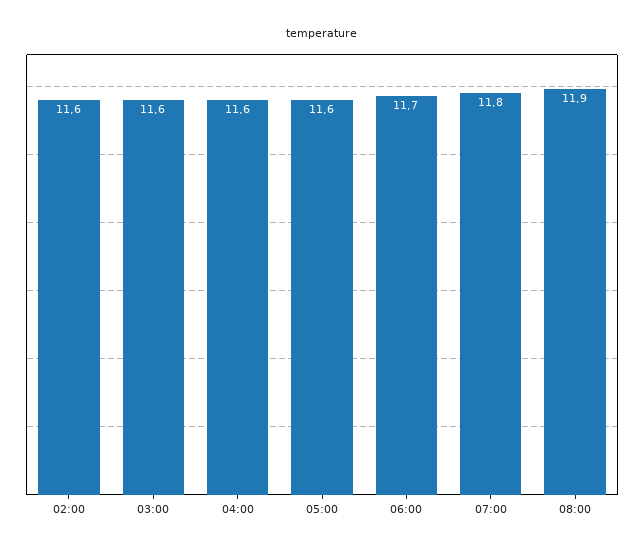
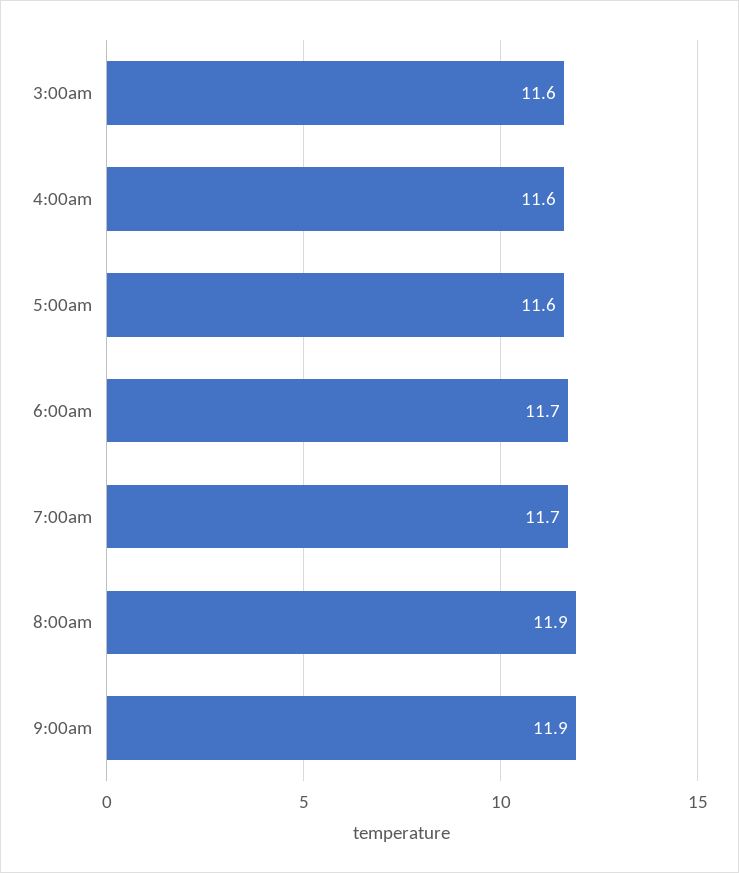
02:00: 11.6 -> none
07:00: 11.8 -> 11.7
9:00am: none -> 11.9

